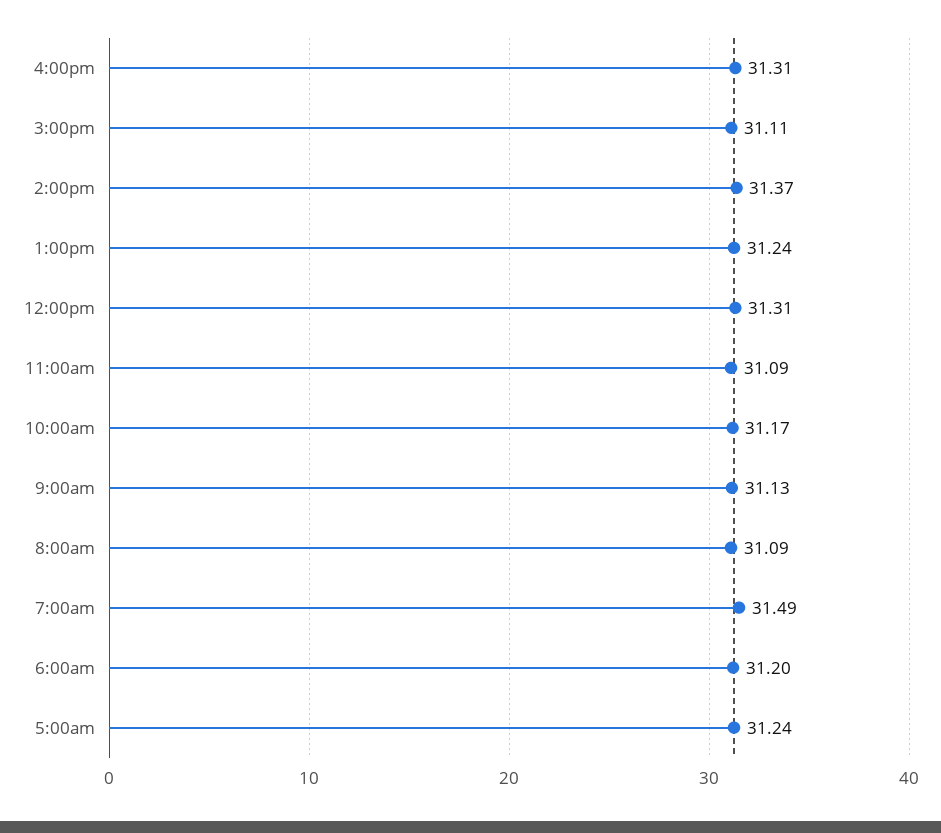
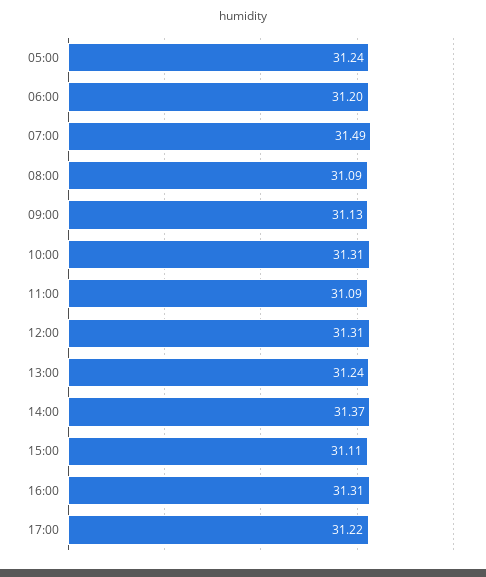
10:00am: 31.17 -> 31.31
17:00: none -> 31.22

